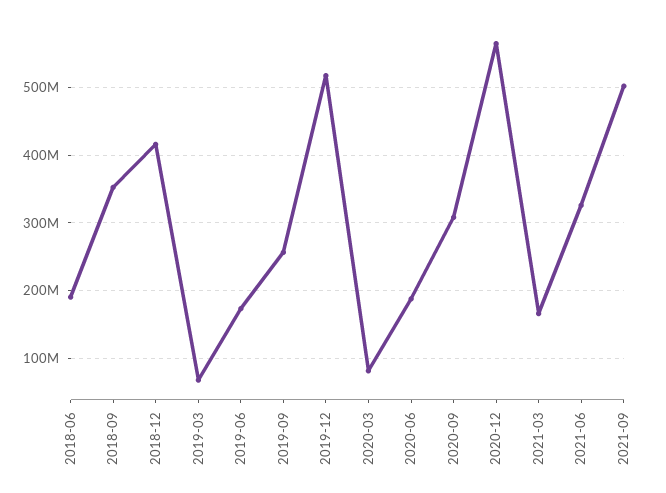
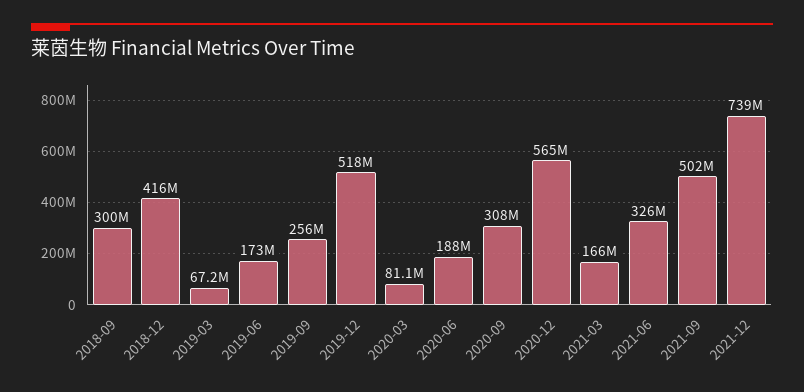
2018-06: 190000000 -> none
2018-09: 350000000 -> 300000000
2021-12: none -> 739000000

